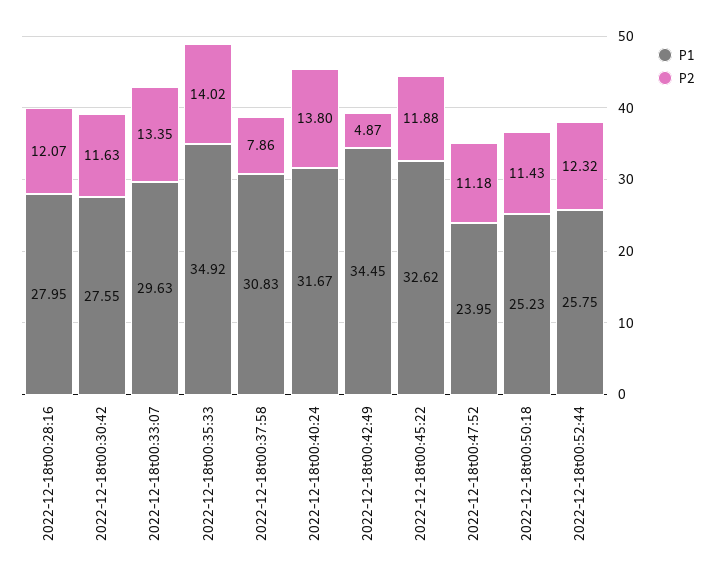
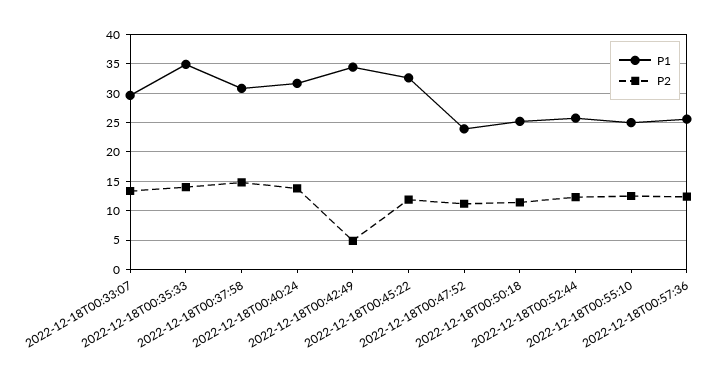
P1, 2022-12-18t00:28:16: 27.95 -> none
P2, 2022-12-18t00:28:16: 12.07 -> none
P1, 2022-12-18t00:30:42: 27.55 -> none
P2, 2022-12-18t00:30:42: 11.63 -> none
P2, 2022-12-18t00:37:58: 7.86 -> 15
P1, 2022-12-18T00:55:10: none -> 25
P2, 2022-12-18T00:55:10: none -> 12.5
P1, 2022-12-18T00:57:36: none -> 25
P2, 2022-12-18T00:57:36: none -> 12.5

